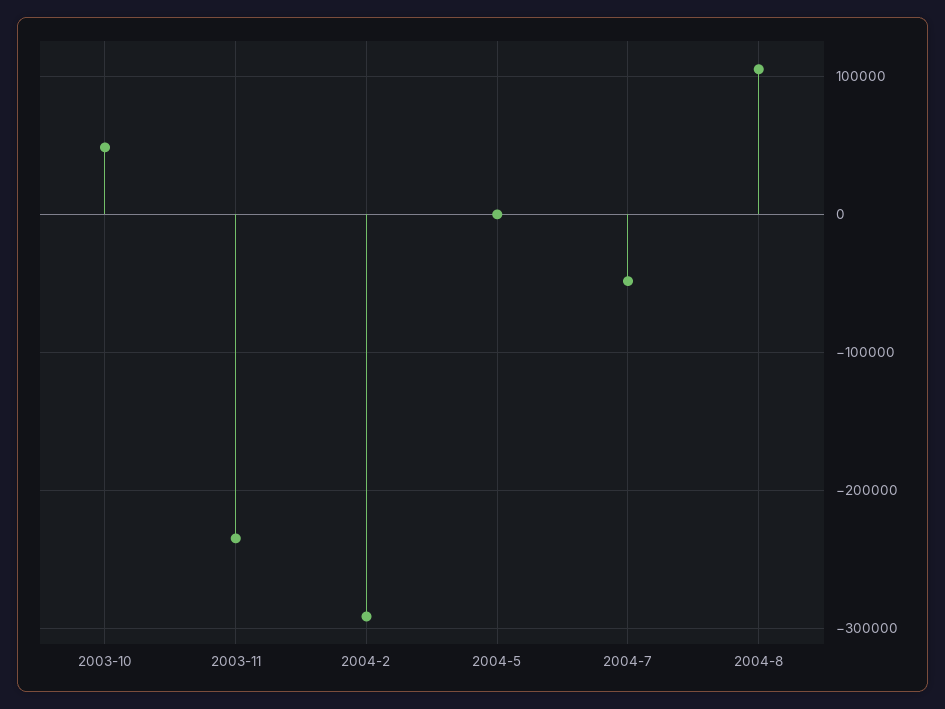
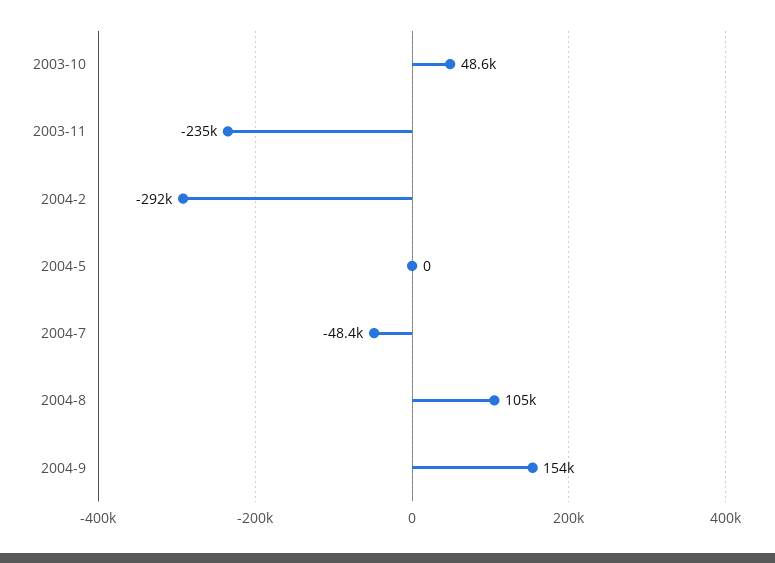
2004-9: none -> 154000

